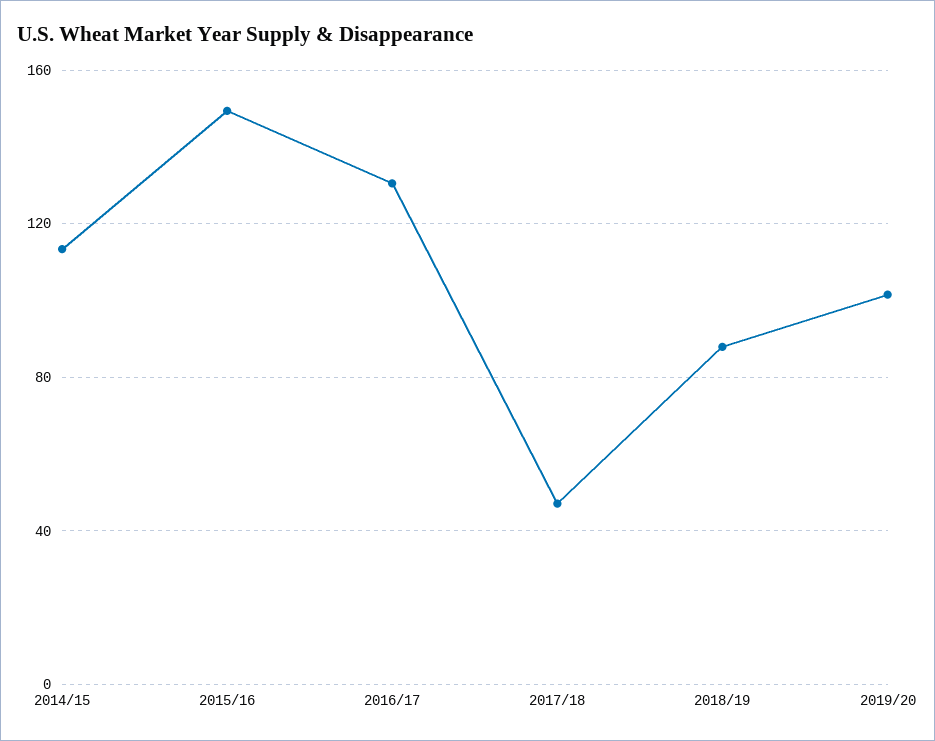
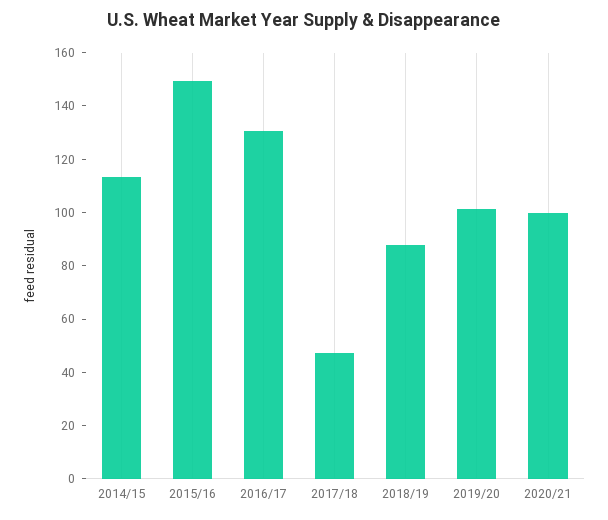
2020/21: none -> 100

